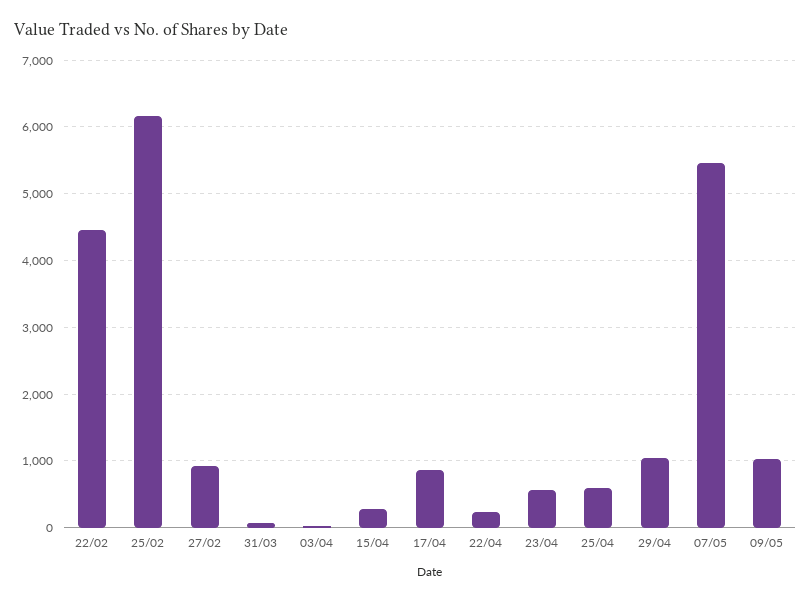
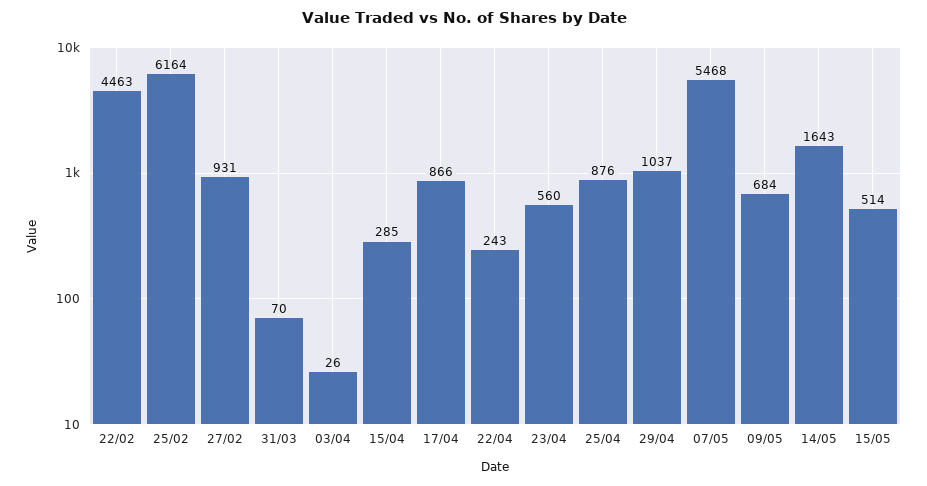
25/04: 600 -> 876
09/05: 1000 -> 684
14/05: none -> 1643
15/05: none -> 514

